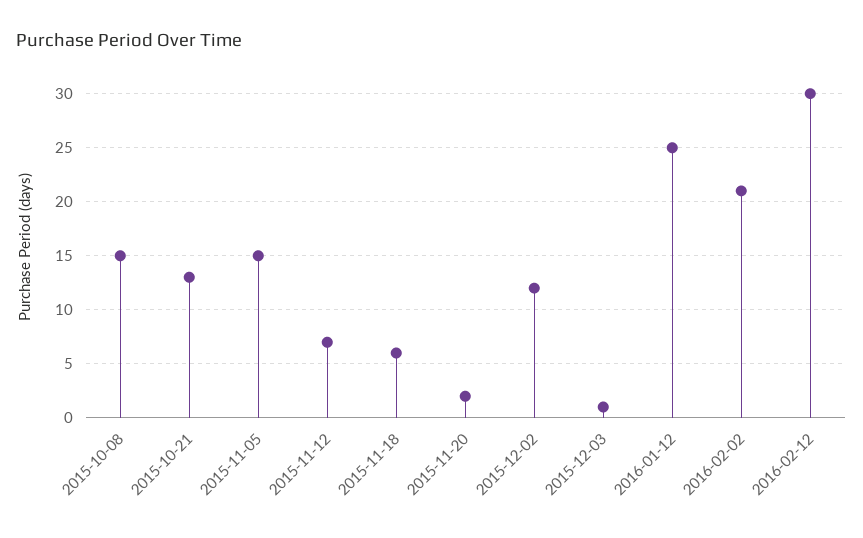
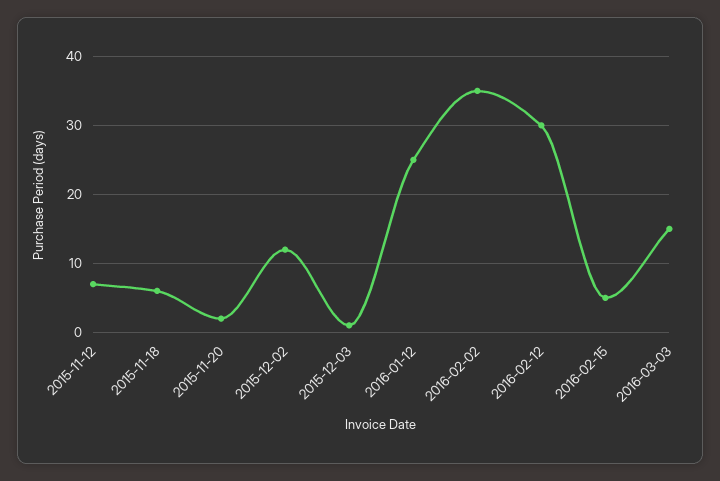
2015-10-08: 15 -> none
2015-10-21: 13 -> none
2015-11-05: 15 -> none
2016-02-02: 21 -> 35
2016-02-15: none -> 5
2016-03-03: none -> 15

